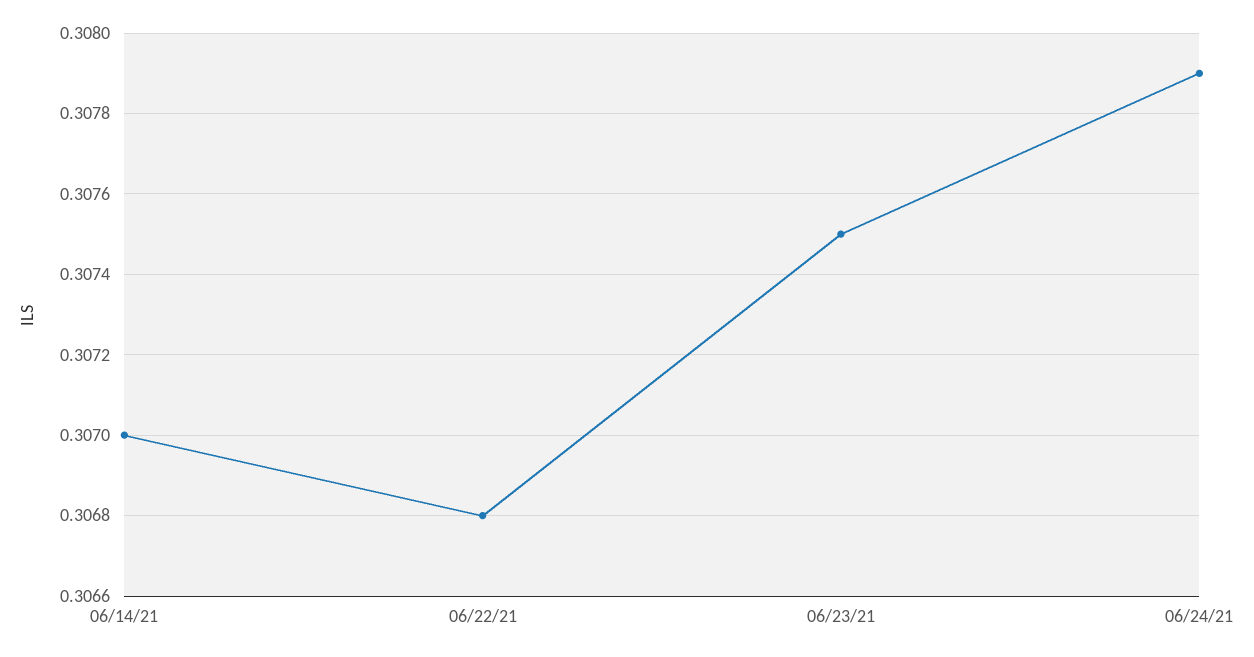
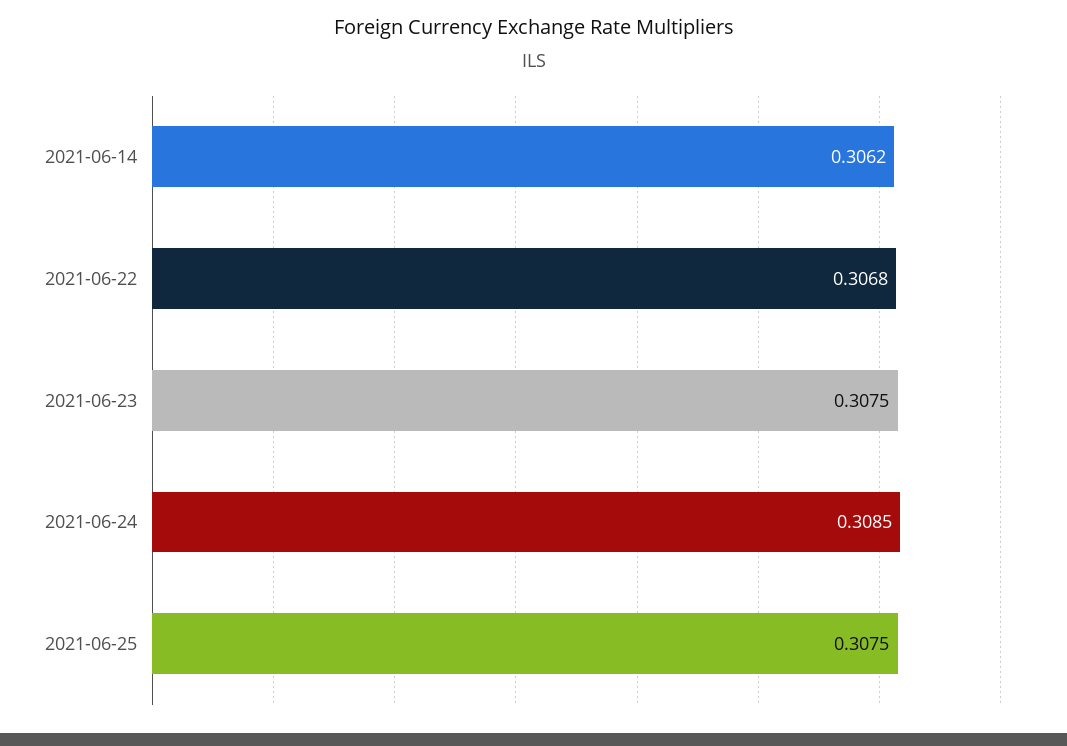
06/14/21: 0.307 -> 0.3062
06/24/21: 0.3079 -> 0.3085
2021-06-25: none -> 0.3075

